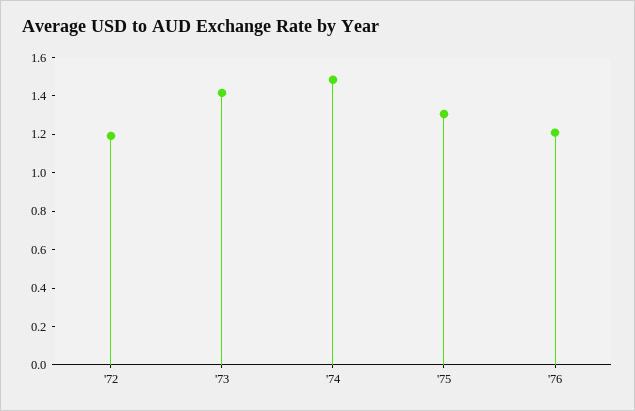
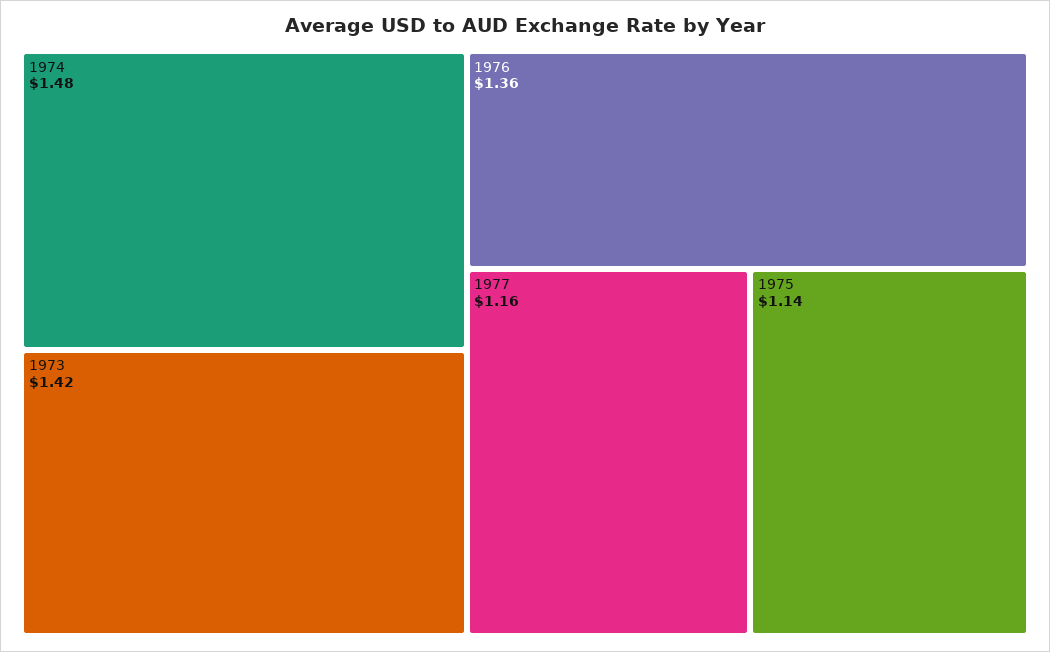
'72: 1.2 -> none
'75: 1.3 -> 1.14
'76: 1.2 -> 1.36
1977: none -> 1.16

